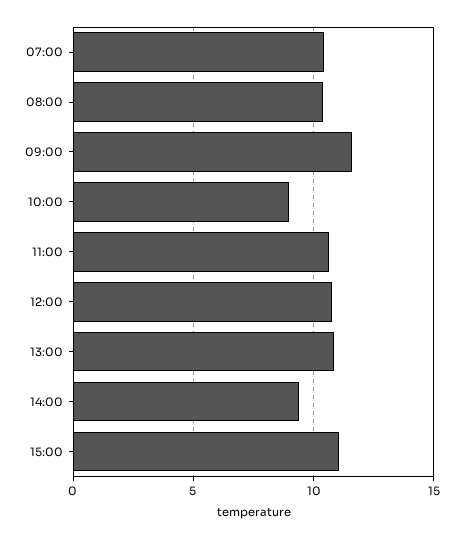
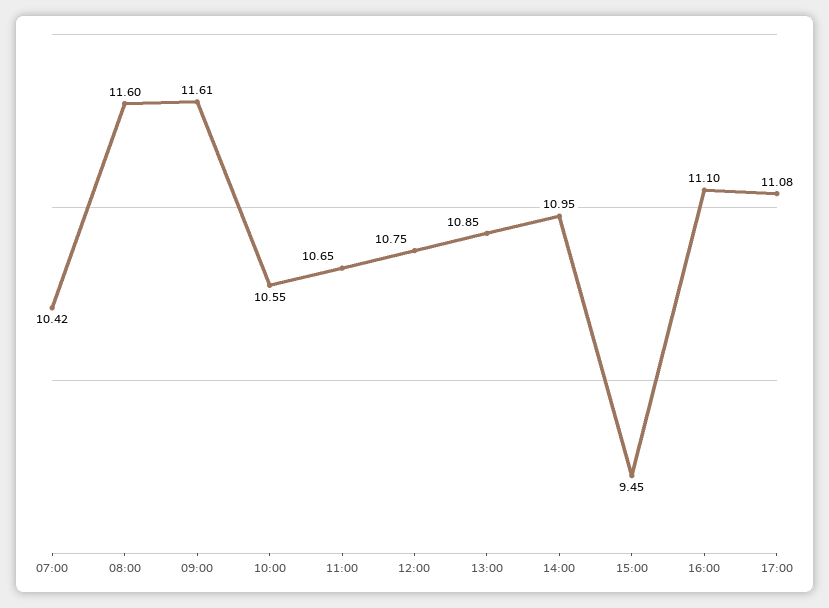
08:00: 10.5 -> 11.6
10:00: 9 -> 10.55
14:00: 9.5 -> 10.95
15:00: 11 -> 9.45
16:00: none -> 11.1
17:00: none -> 11.08

